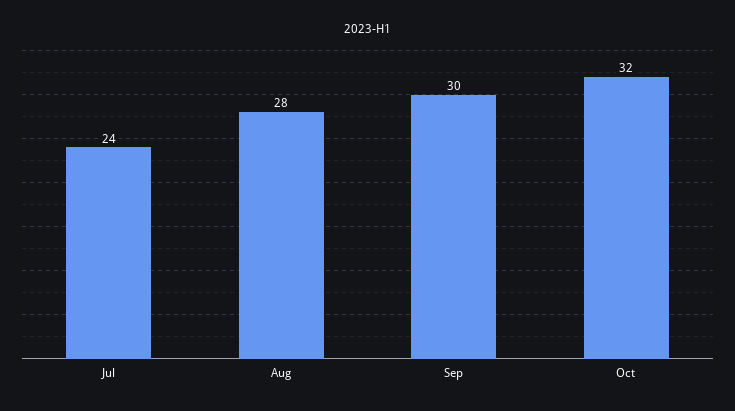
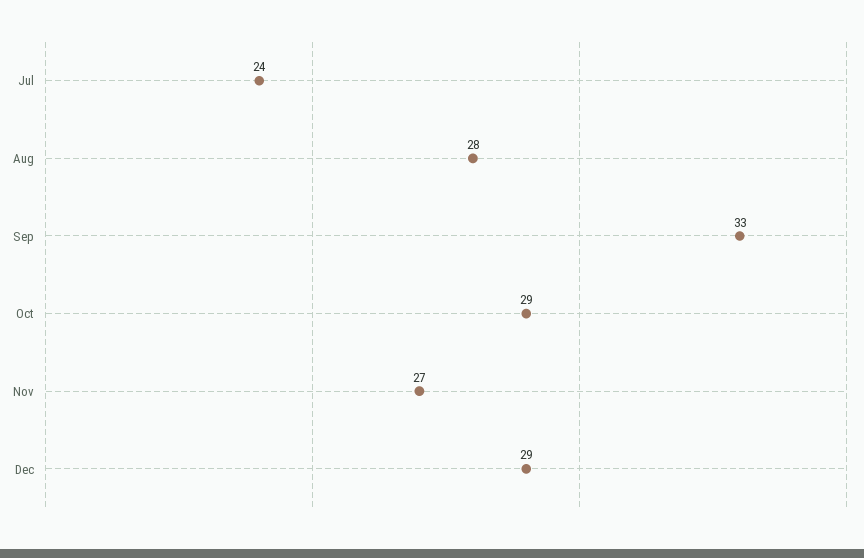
Sep: 30 -> 33
Oct: 32 -> 29
Nov: none -> 27
Dec: none -> 29

